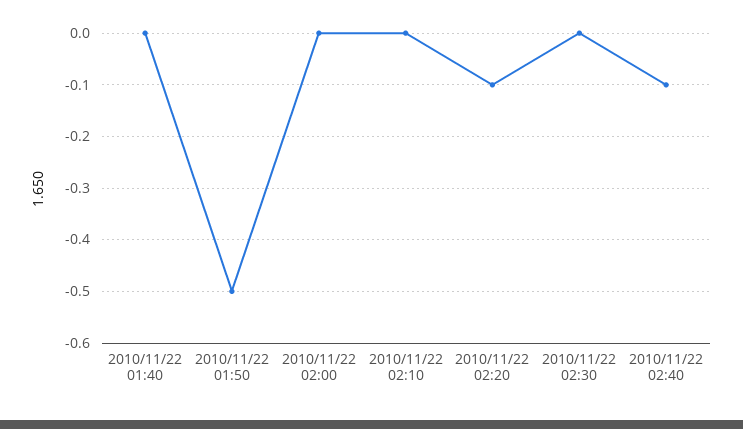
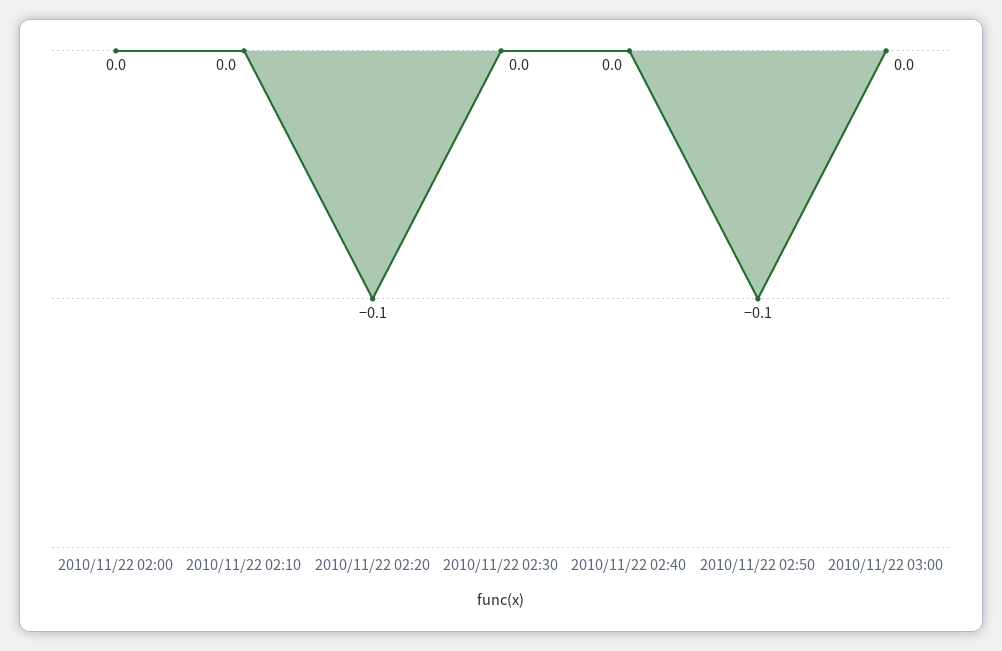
2010/11/22 01:40: 0 -> none
2010/11/22 01:50: -0.5 -> none
2010/11/22 02:40: -0.1 -> 0
2010/11/22 02:50: none -> -0.1
2010/11/22 03:00: none -> 0

